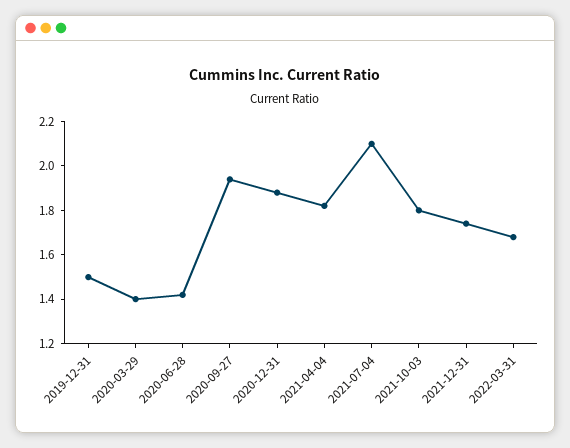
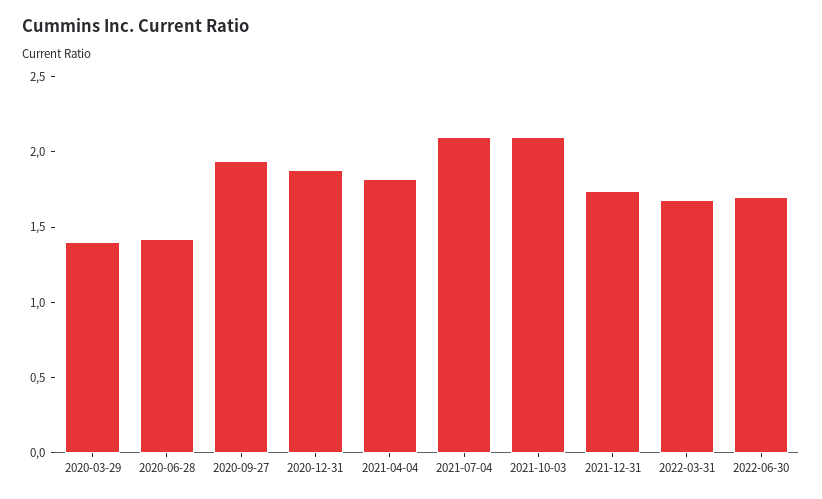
2019-12-31: 1.5 -> none
2021-10-03: 1.8 -> 2.1
2022-06-30: none -> 1.7

